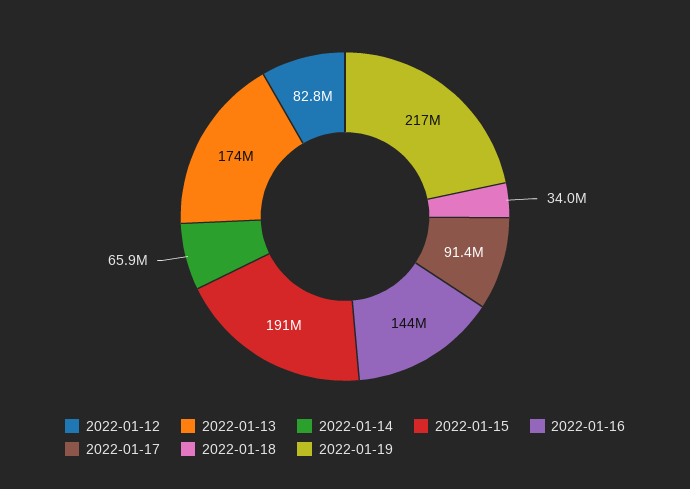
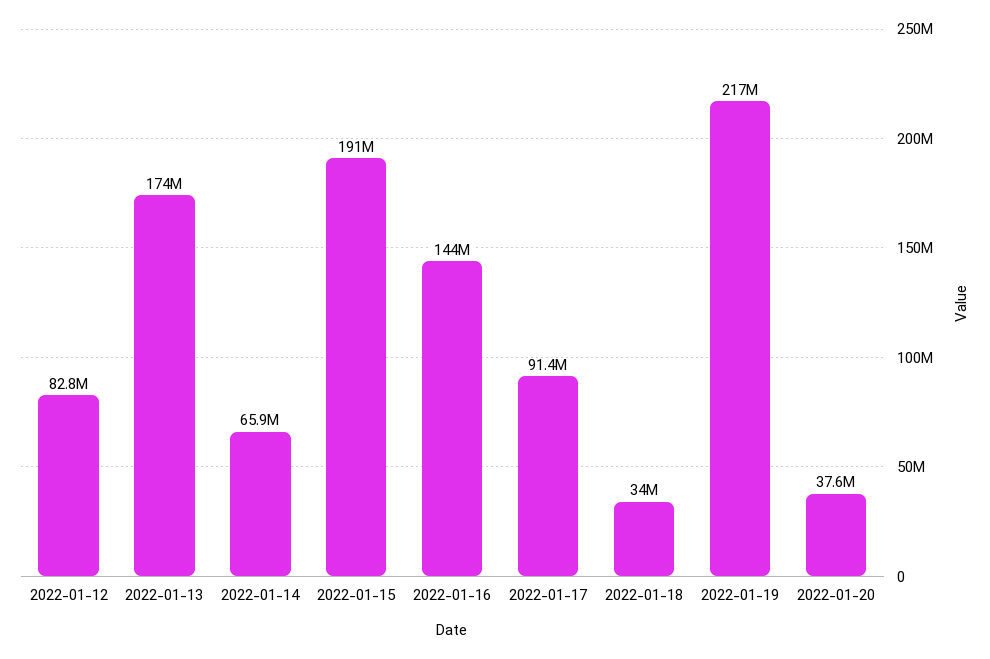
2022-01-20: none -> 37600000

